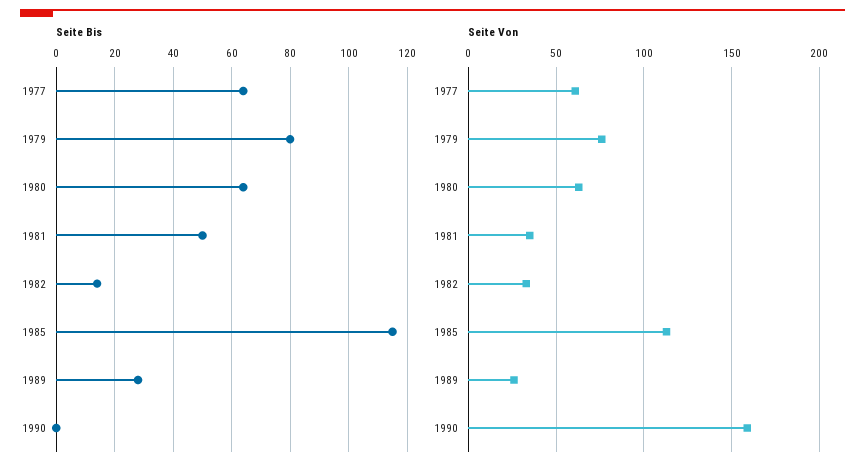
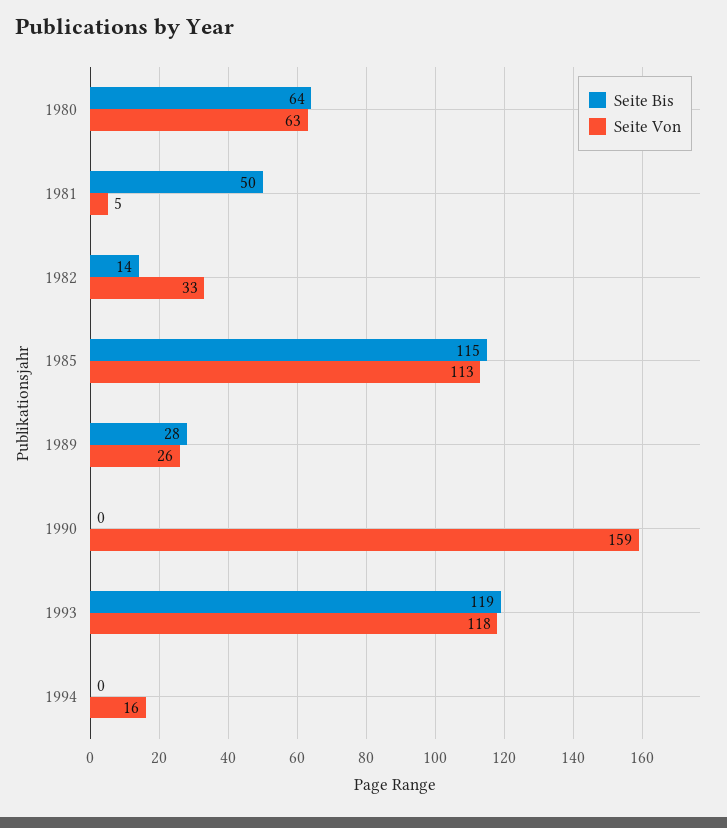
Seite Bis, 1977: 65 -> none
Seite Bis, 1979: 80 -> none
Seite Von, 1977: 60 -> none
Seite Von, 1979: 75 -> none
Seite Von, 1981: 35 -> 5
Seite Bis, 1993: none -> 119
Seite Von, 1993: none -> 118
Seite Bis, 1994: none -> 0
Seite Von, 1994: none -> 16

